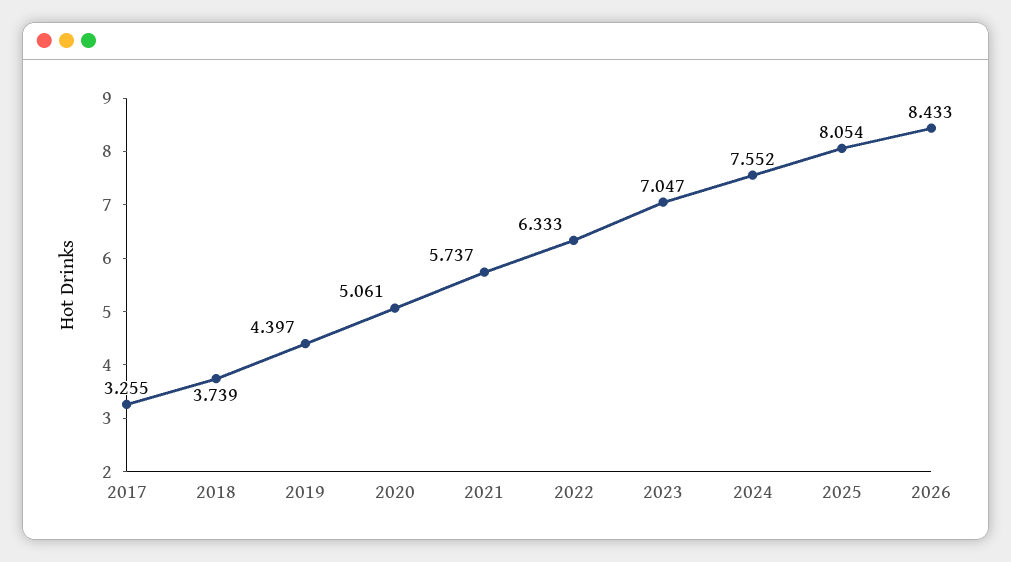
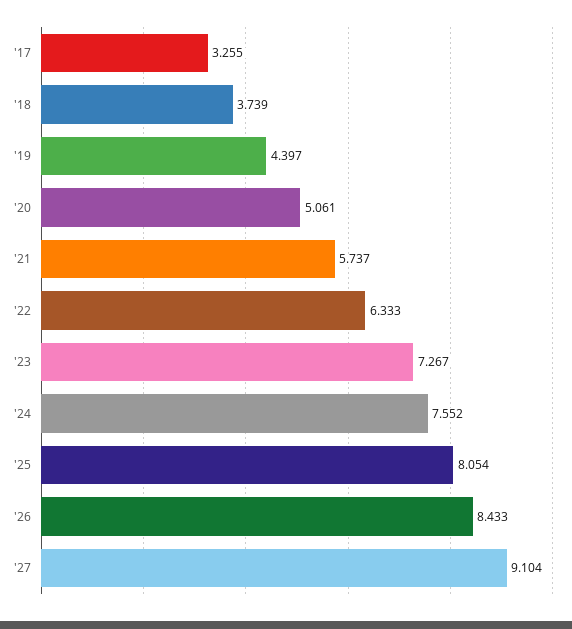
2023: 7.047 -> 7.267
'27: none -> 9.104

